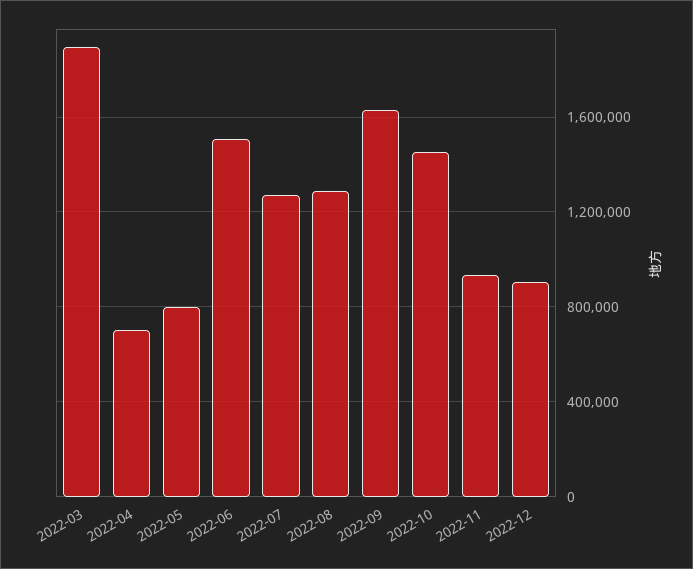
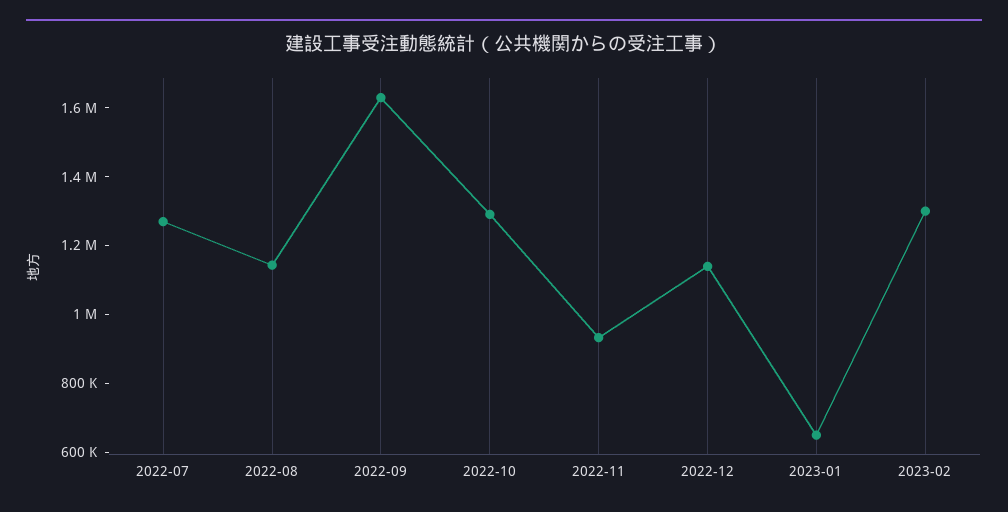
2022-03: 1900000 -> none
2022-04: 700000 -> none
2022-05: 800000 -> none
2022-06: 1500000 -> none
2022-08: 1300000 -> 1150000
2022-10: 1450000 -> 1300000
2022-12: 900000 -> 1150000
2023-01: none -> 650000
2023-02: none -> 1300000

